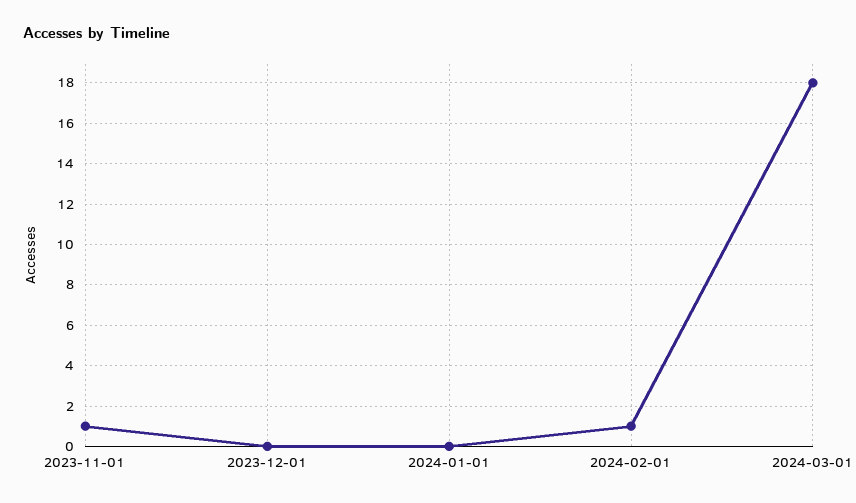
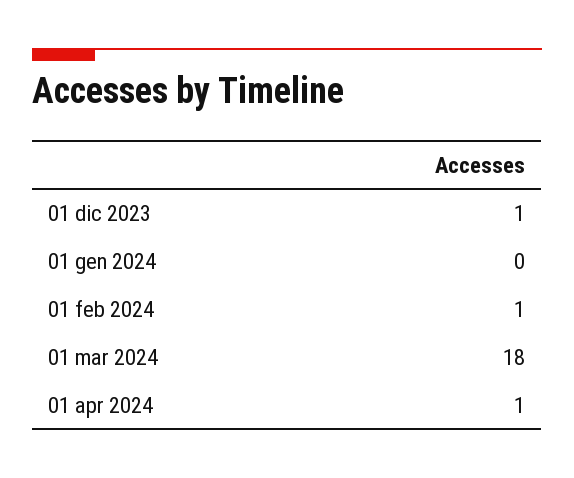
2023-11-01: 1 -> none
2023-12-01: 0 -> 1
01 apr 2024: none -> 1

